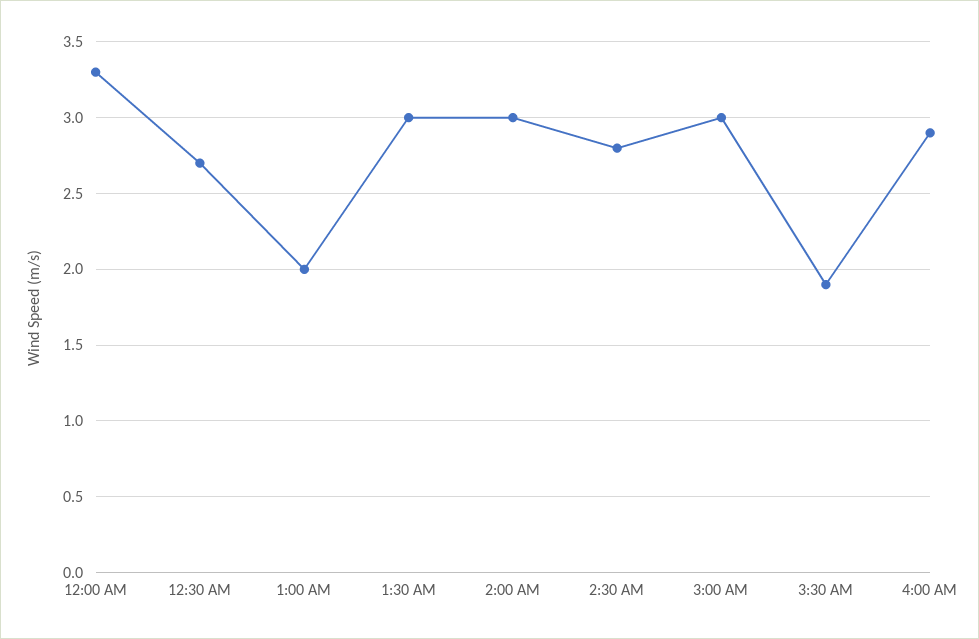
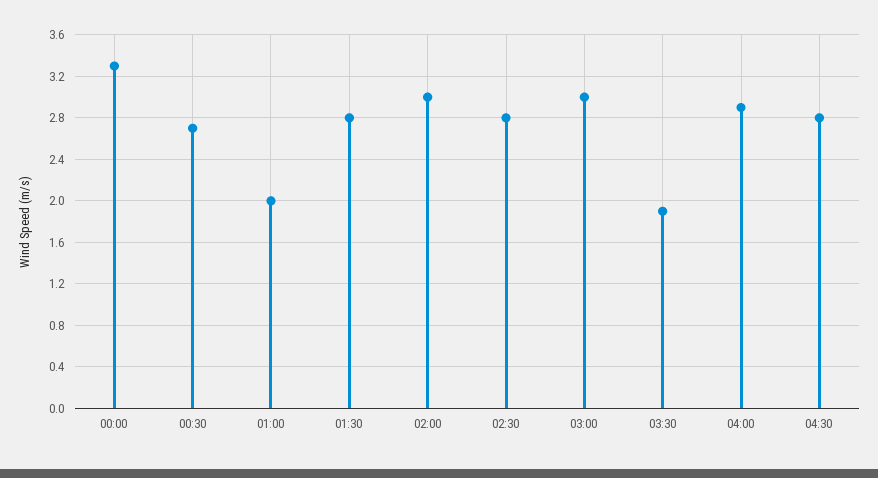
1:30 AM: 3 -> 2.8
04:30: none -> 2.8

